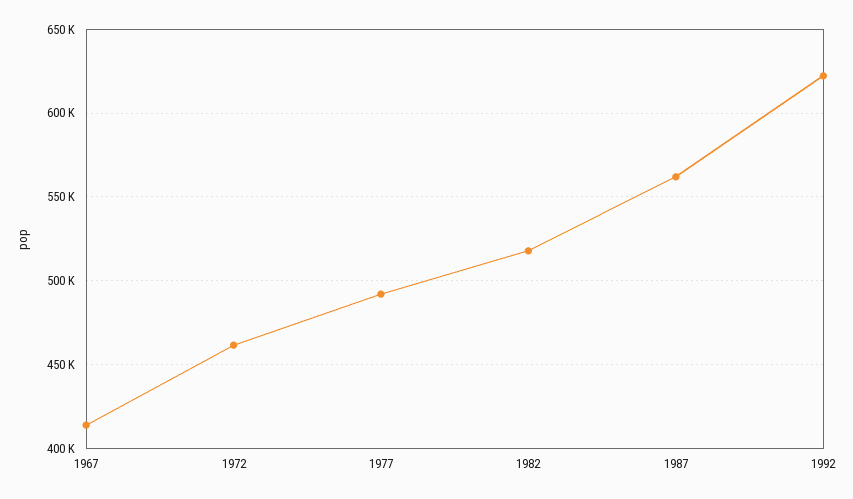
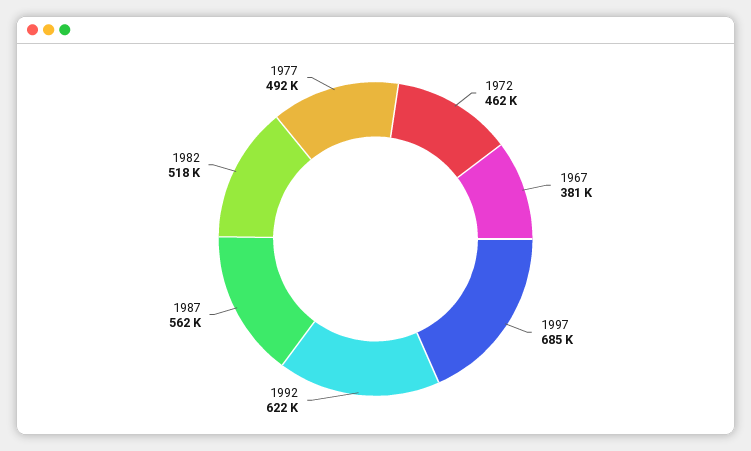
1967: 415000 -> 381000
1997: none -> 685000

